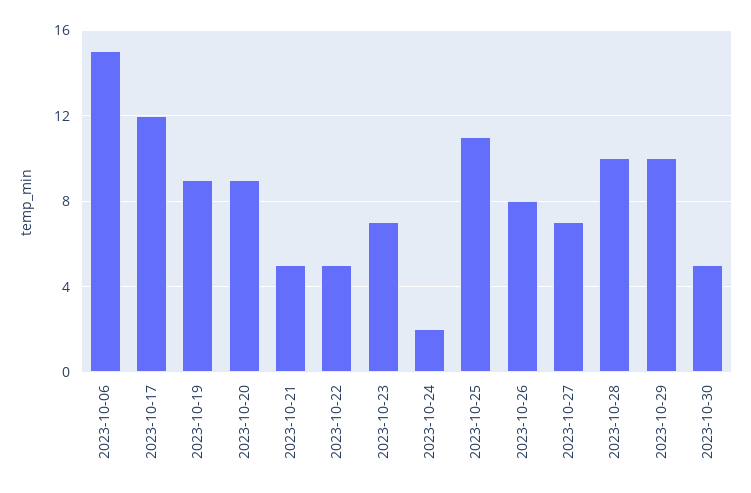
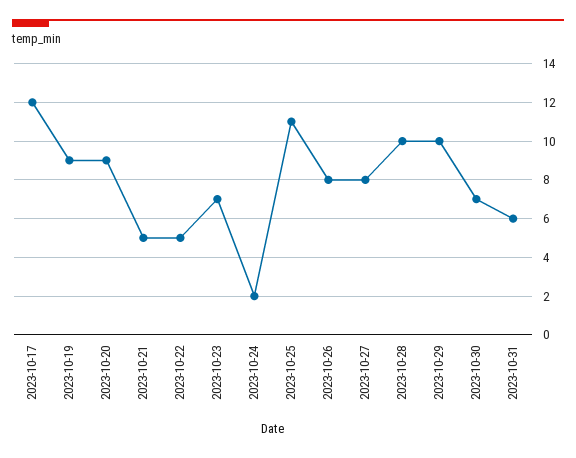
2023-10-06: 15 -> none
2023-10-27: 7 -> 8
2023-10-30: 5 -> 7
2023-10-31: none -> 6

